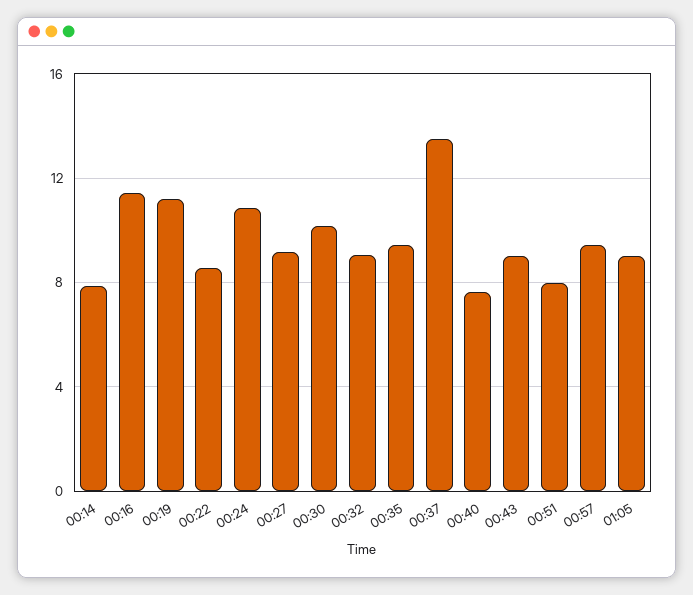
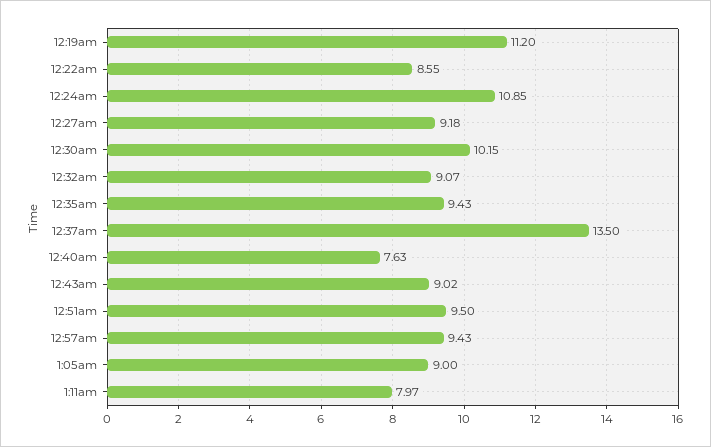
00:14: 8 -> none
00:16: 11.5 -> none
00:51: 8 -> 9.5
1:11am: none -> 7.97

